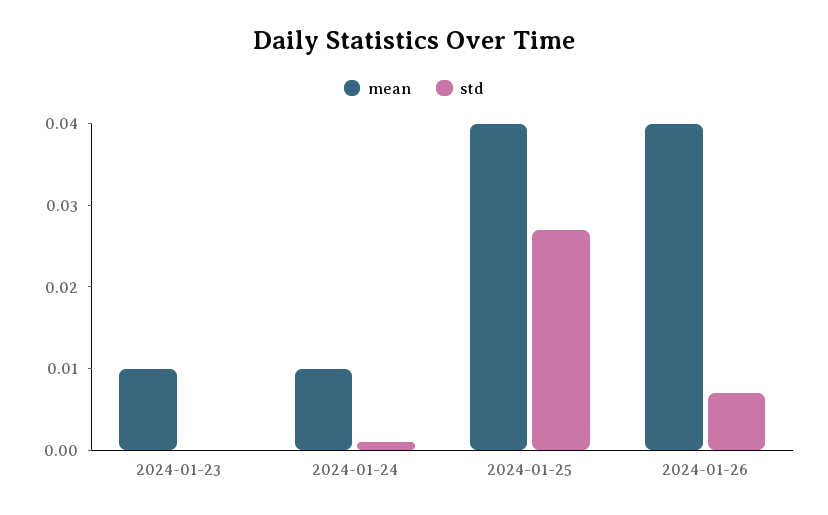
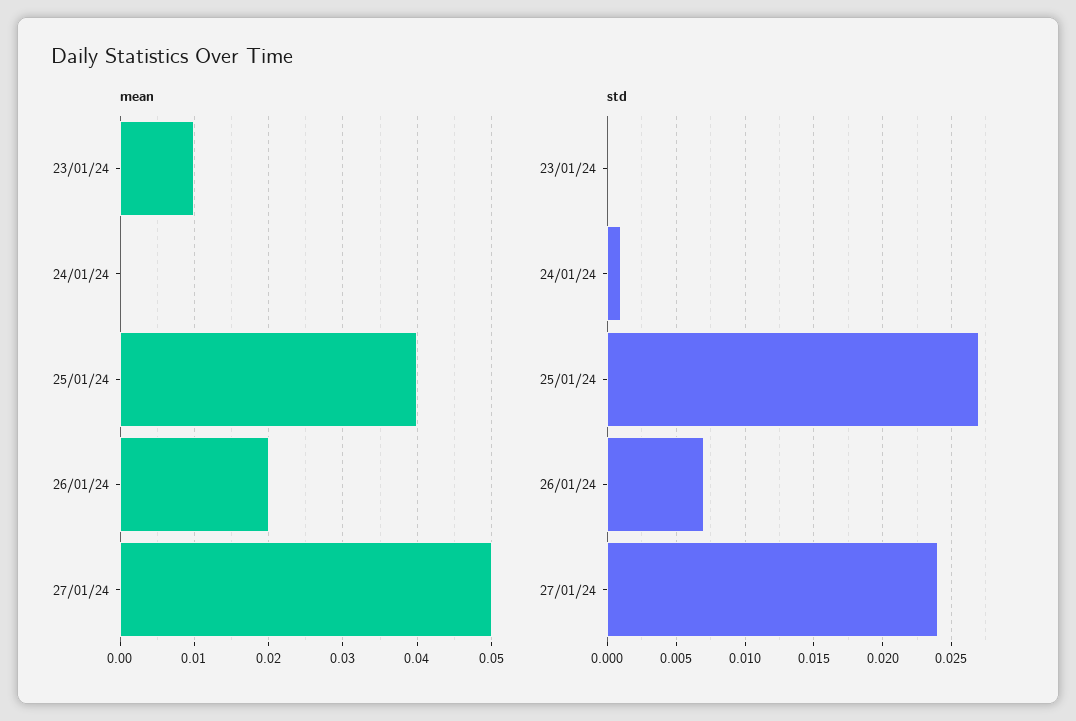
mean, 2024-01-24: 0.01 -> 0
mean, 2024-01-26: 0.04 -> 0.02
mean, 27/01/24: none -> 0.05
std, 27/01/24: none -> 0.024

